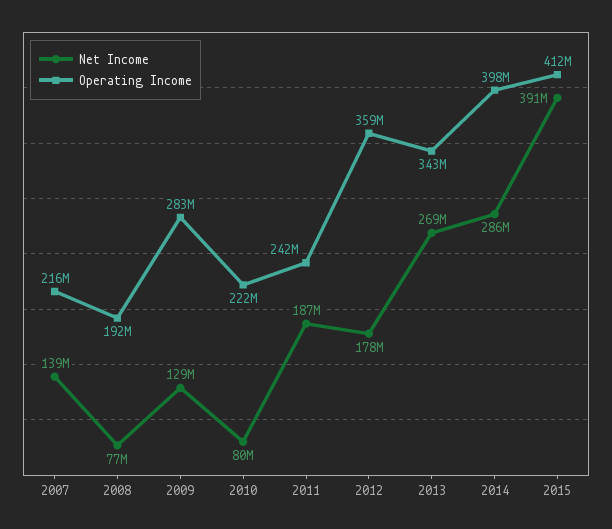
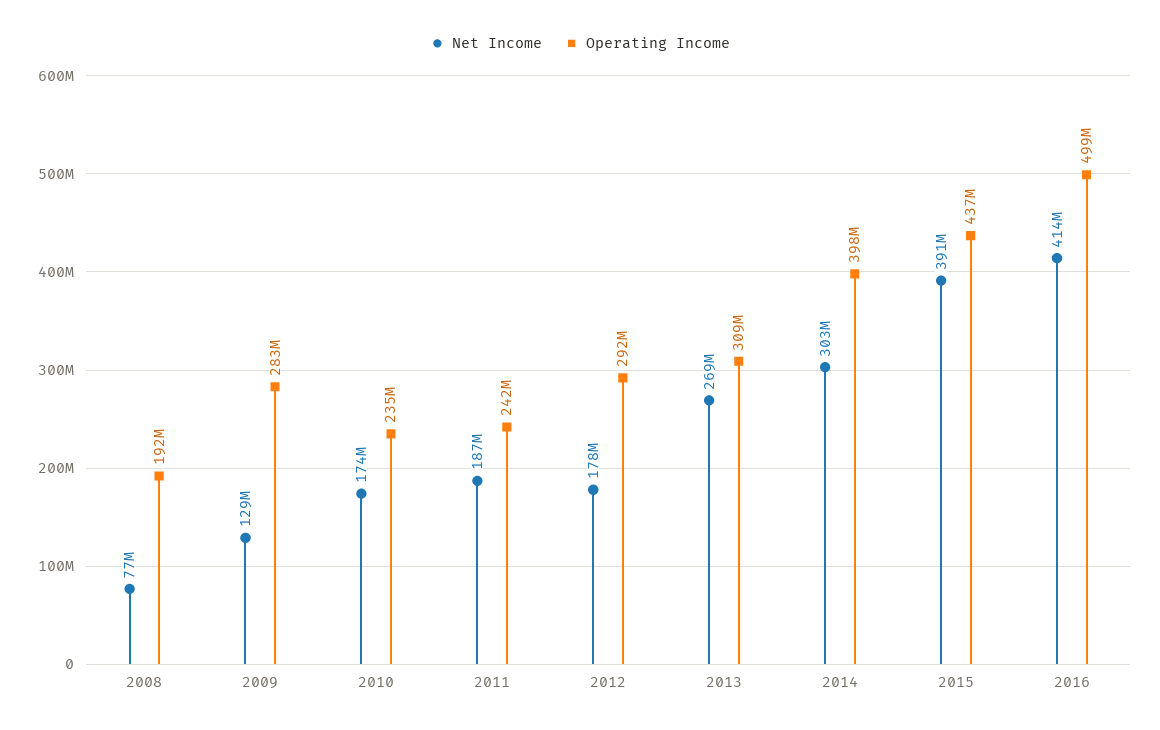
Net Income, 2007: 139000000 -> none
Operating Income, 2007: 216000000 -> none
Net Income, 2010: 80000000 -> 174000000
Operating Income, 2010: 222000000 -> 235000000
Operating Income, 2012: 359000000 -> 292000000
Operating Income, 2013: 343000000 -> 309000000
Net Income, 2014: 286000000 -> 303000000
Operating Income, 2015: 412000000 -> 437000000
Net Income, 2016: none -> 414000000
Operating Income, 2016: none -> 499000000

